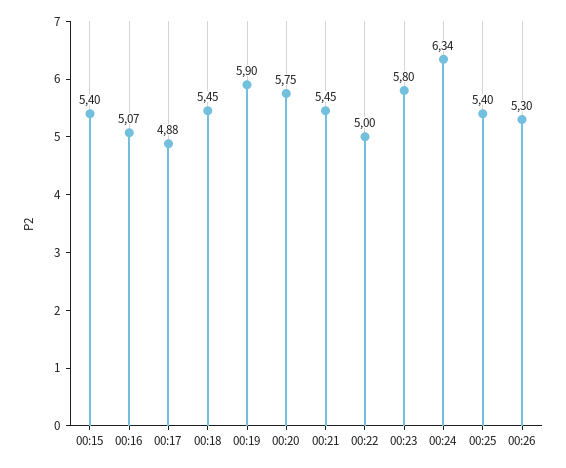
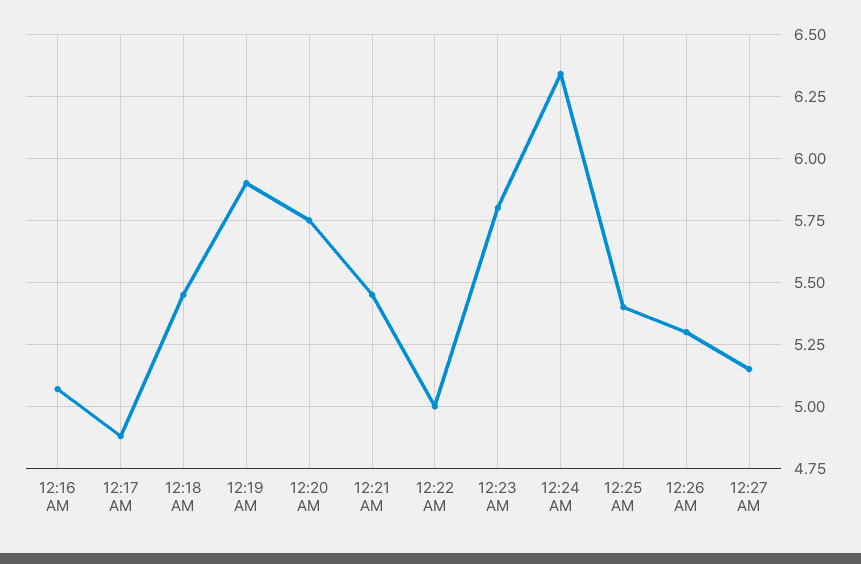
00:15: 5.4 -> none
12:27 AM: none -> 5.15

